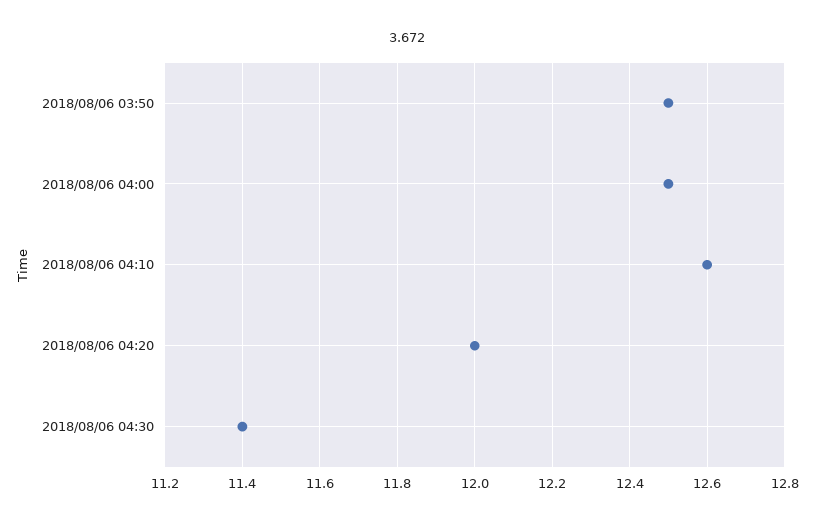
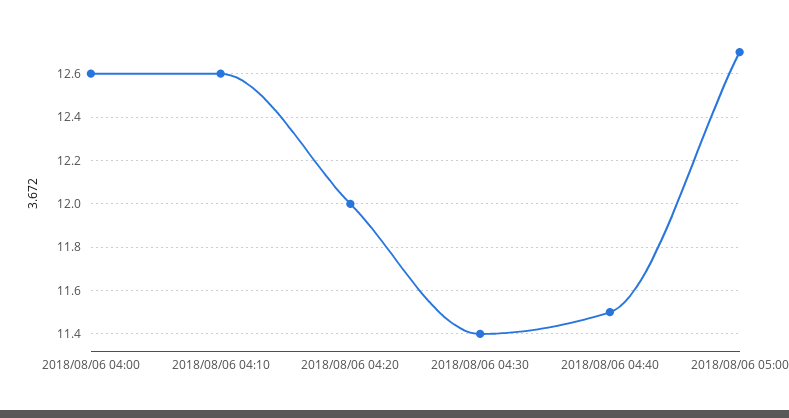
2018/08/06 03:50: 12.5 -> none
2018/08/06 04:00: 12.5 -> 12.6
2018/08/06 04:40: none -> 11.5
2018/08/06 05:00: none -> 12.7

